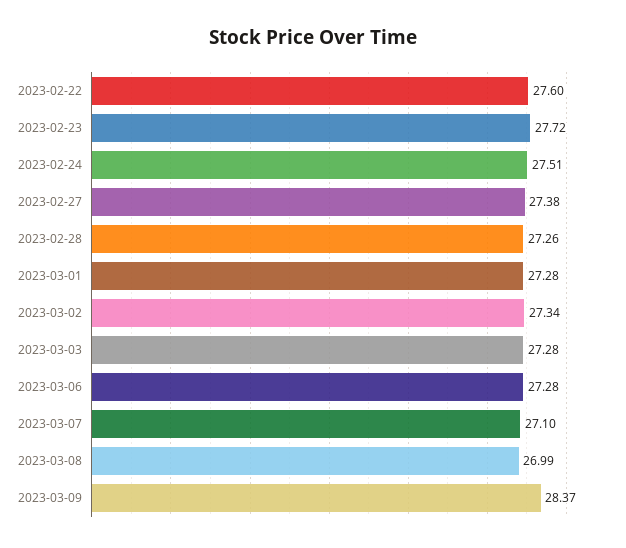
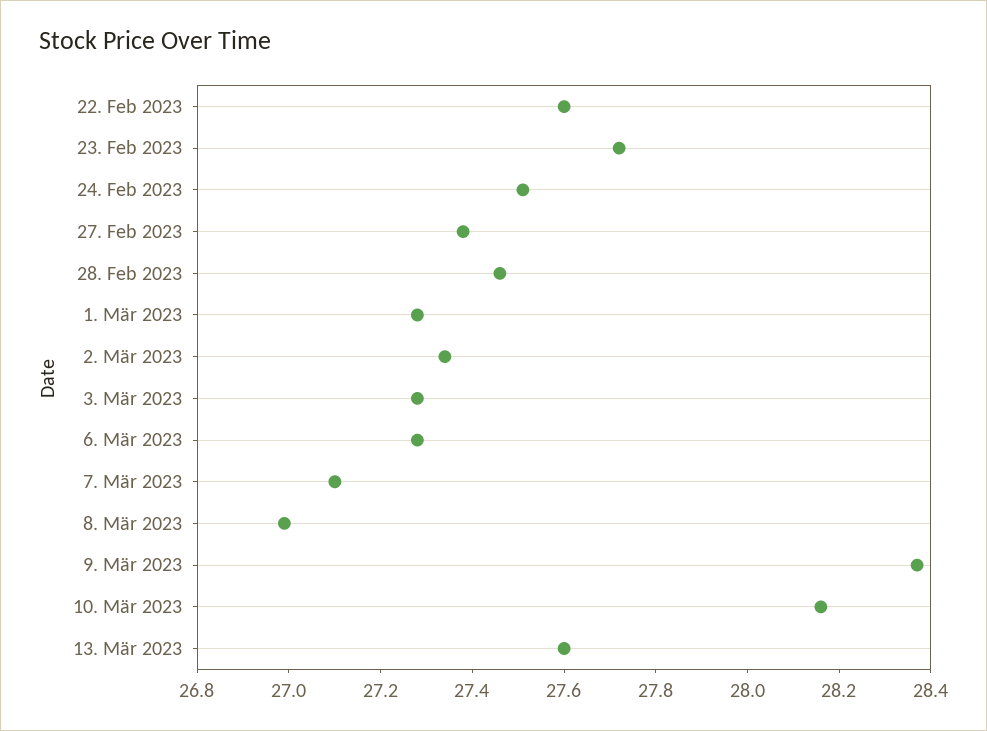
2023-02-28: 27.26 -> 27.45
10. Mär 2023: none -> 28.15
13. Mär 2023: none -> 27.6

